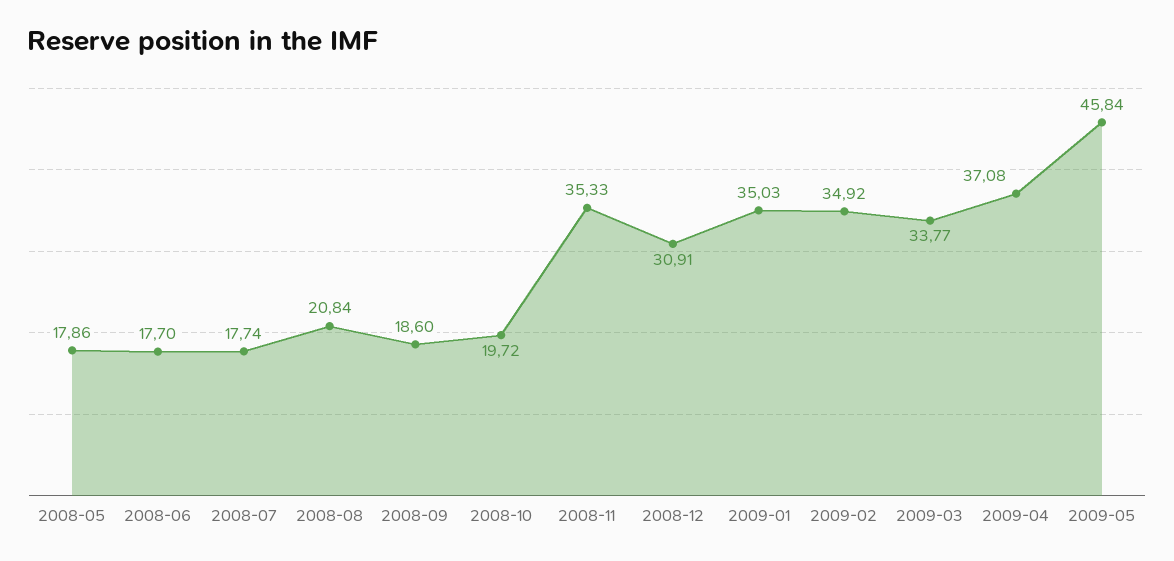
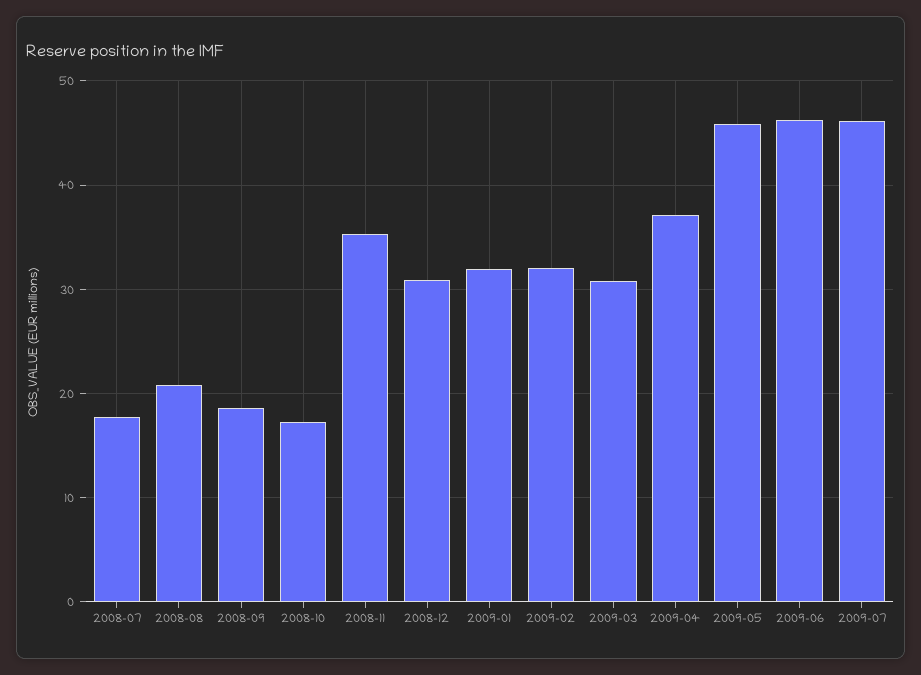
2008-05: 17.86 -> none
2008-06: 17.7 -> none
2008-10: 19.72 -> 17
2009-01: 35.03 -> 32
2009-02: 34.92 -> 32
2009-03: 33.77 -> 31
2009-06: none -> 46
2009-07: none -> 46

